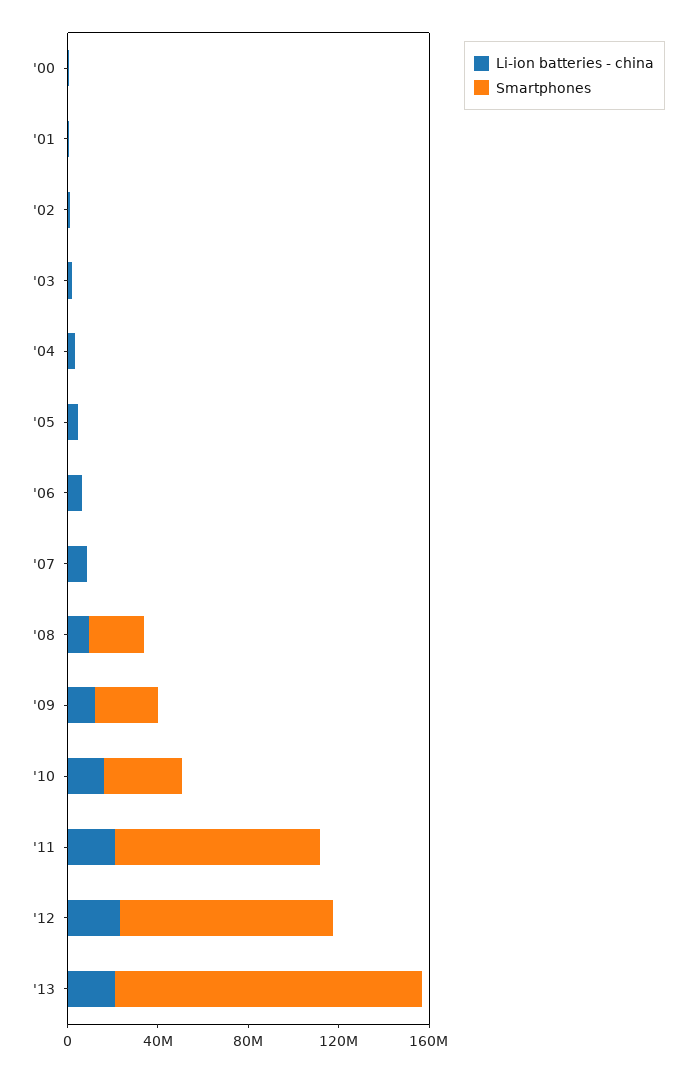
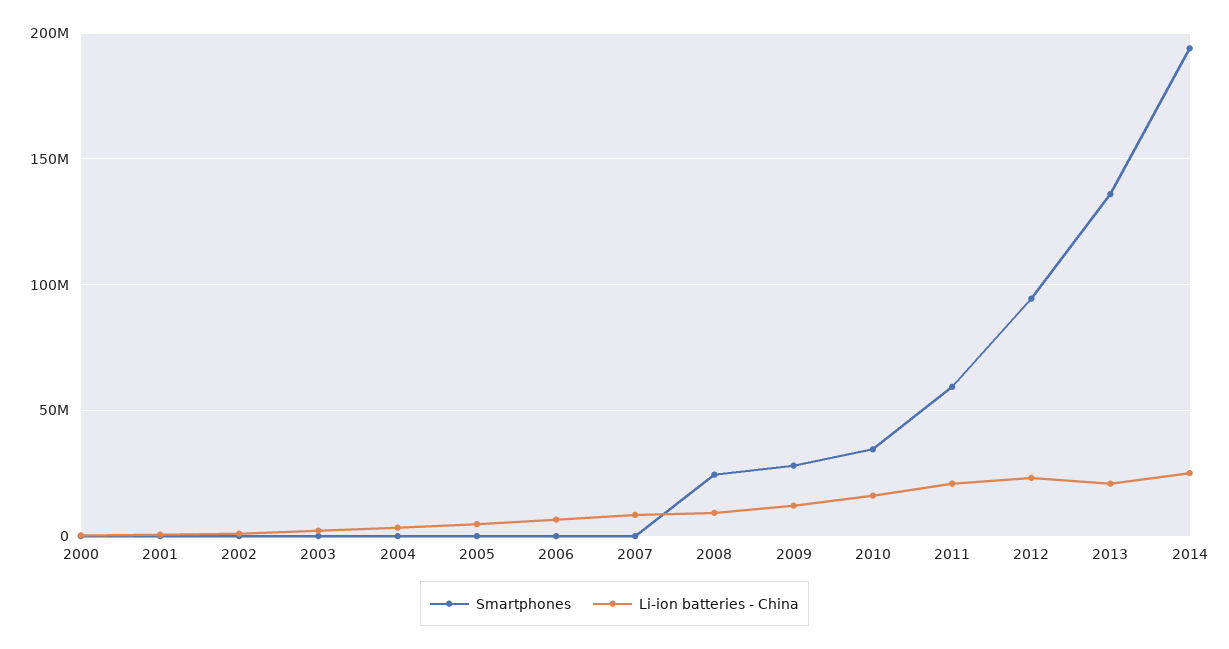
Smartphones, '11: 90000000 -> 60000000
Smartphones, 2014: none -> 195000000
Li-ion batteries - china, 2014: none -> 25000000

